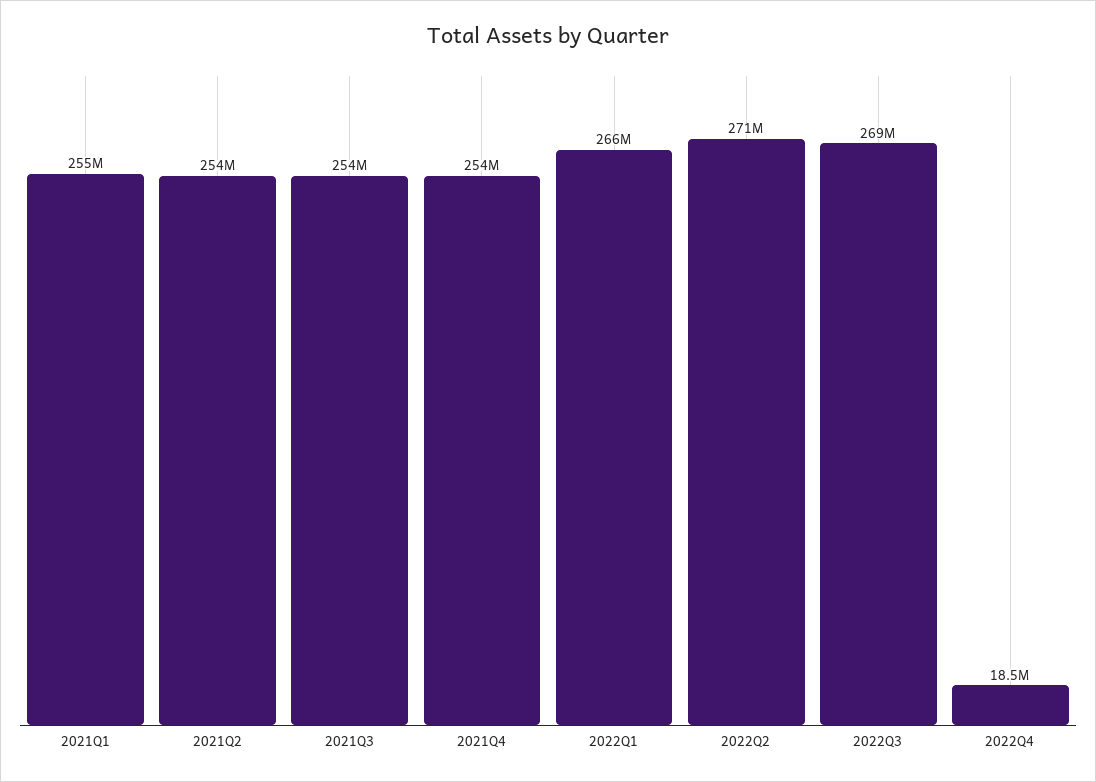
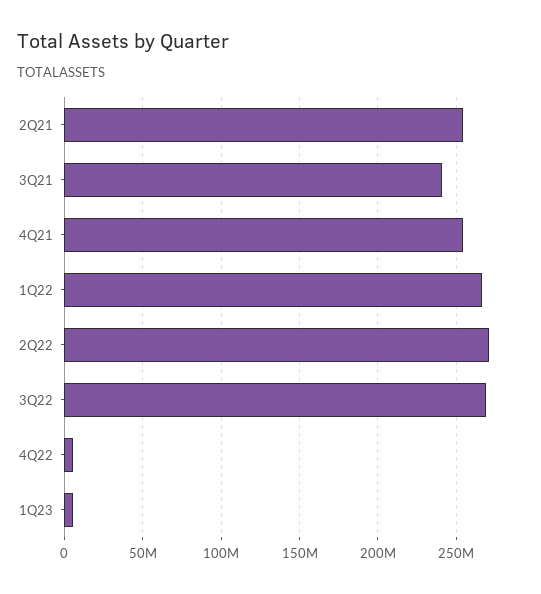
2021Q1: 255000000 -> none
2021Q3: 254000000 -> 240000000
2022Q4: 18500000 -> 5000000
1Q23: none -> 5000000

